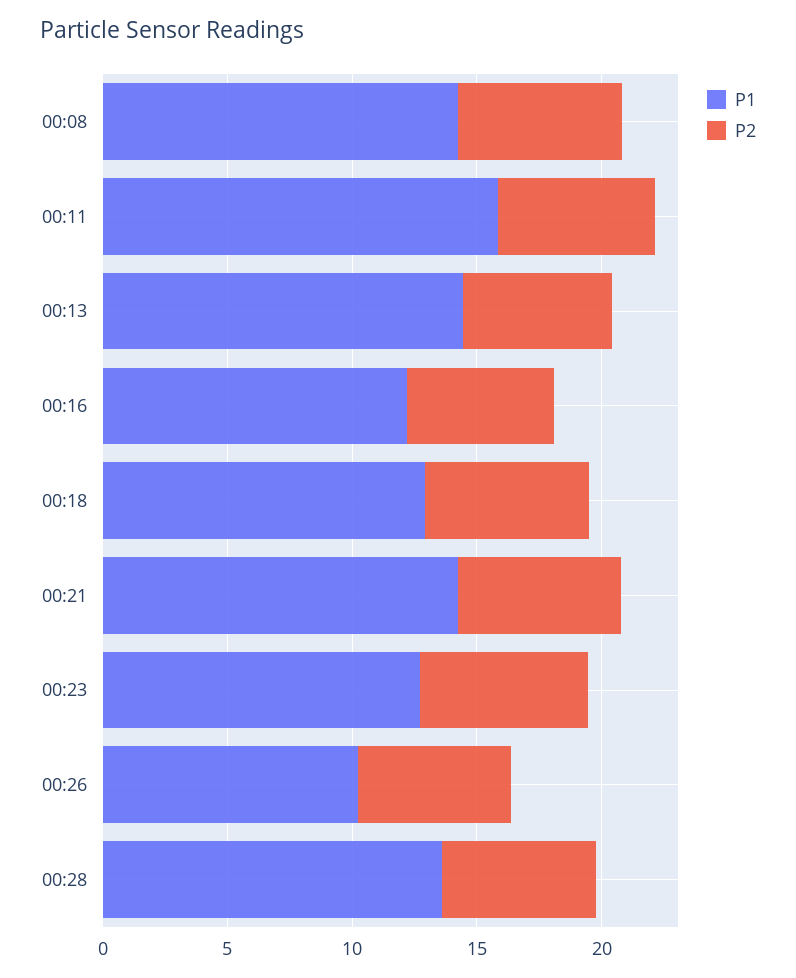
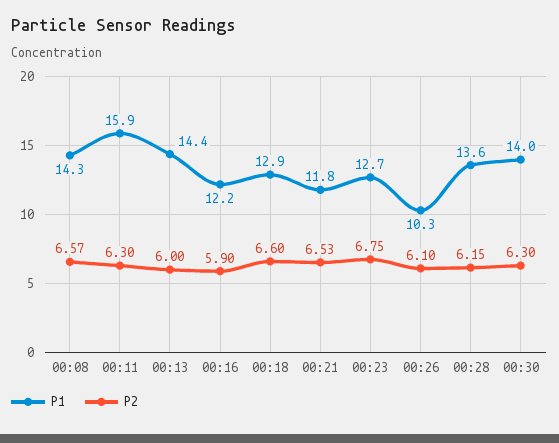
P1, 00:21: 14 -> 11.8
P1, 00:30: none -> 14
P2, 00:30: none -> 6.3

